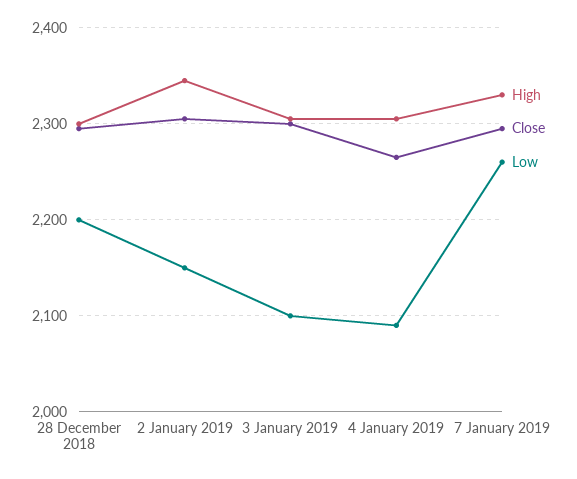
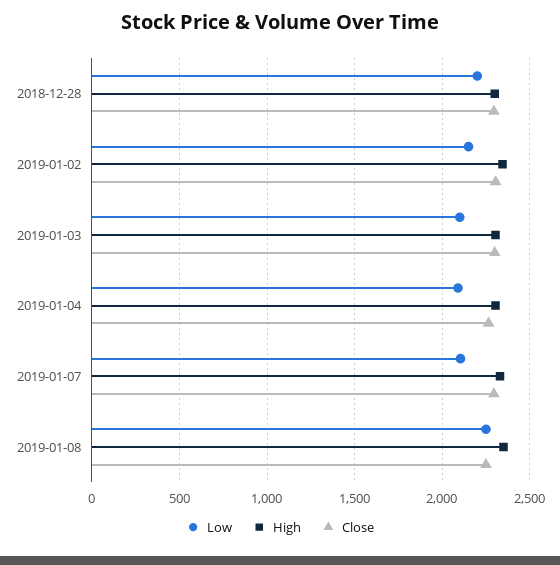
Low, 7 January 2019: 2260 -> 2100
Low, 2019-01-08: none -> 2250
High, 2019-01-08: none -> 2350
Close, 2019-01-08: none -> 2250

